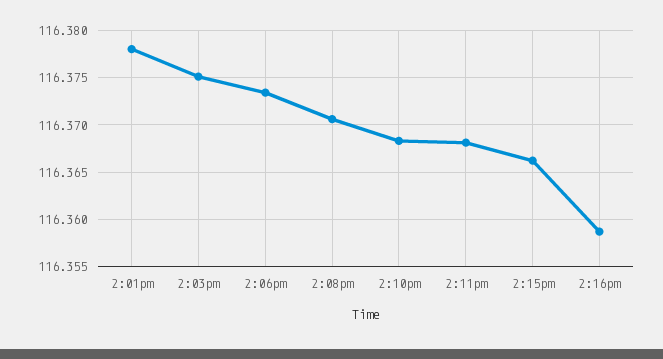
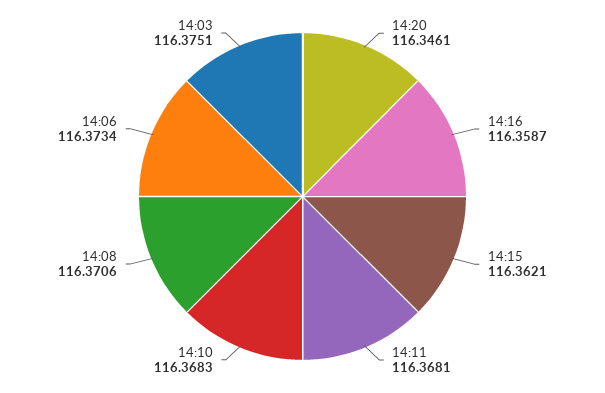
2:01pm: 116.378 -> none
2:15pm: 116.366 -> 116.3621
14:20: none -> 116.3461

